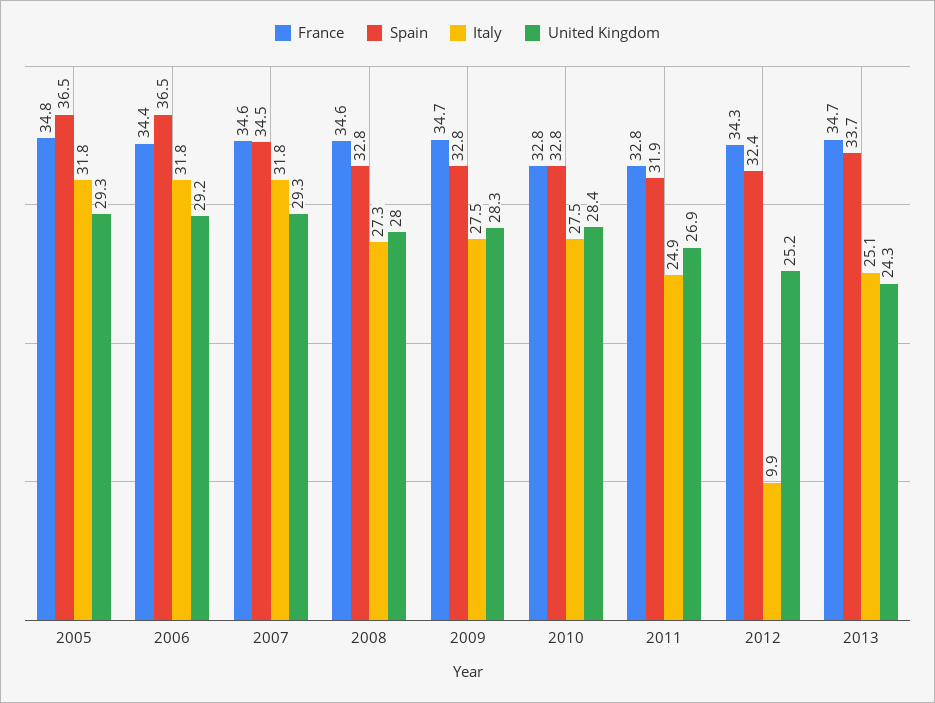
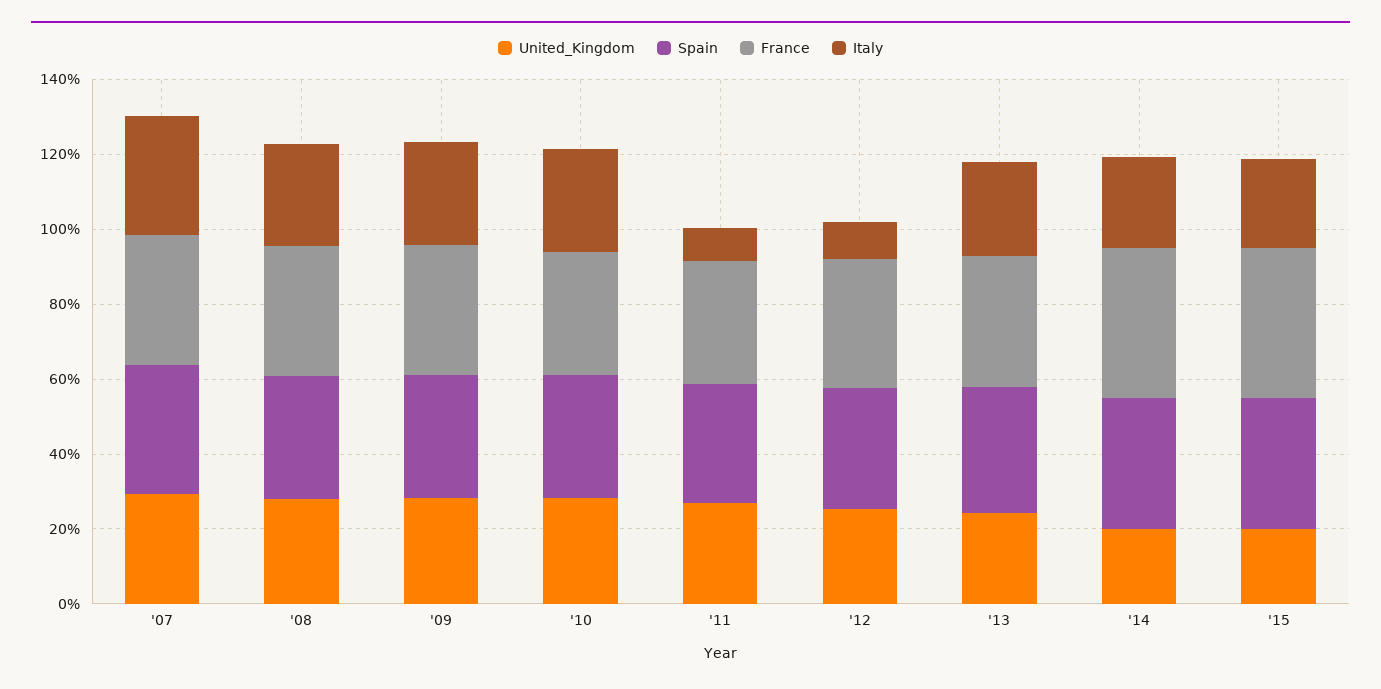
France, 2005: 34.8 -> none
Spain, 2005: 36.5 -> none
Italy, 2005: 31.8 -> none
United Kingdom, 2005: 29.3 -> none
France, 2006: 34.4 -> none
Spain, 2006: 36.5 -> none
Italy, 2006: 31.8 -> none
United Kingdom, 2006: 29.2 -> none
Italy, 2011: 24.9 -> 10
United Kingdom, '14: none -> 20
Spain, '14: none -> 35
France, '14: none -> 40
Italy, '14: none -> 25
United Kingdom, '15: none -> 20
Spain, '15: none -> 35
France, '15: none -> 40
Italy, '15: none -> 25

